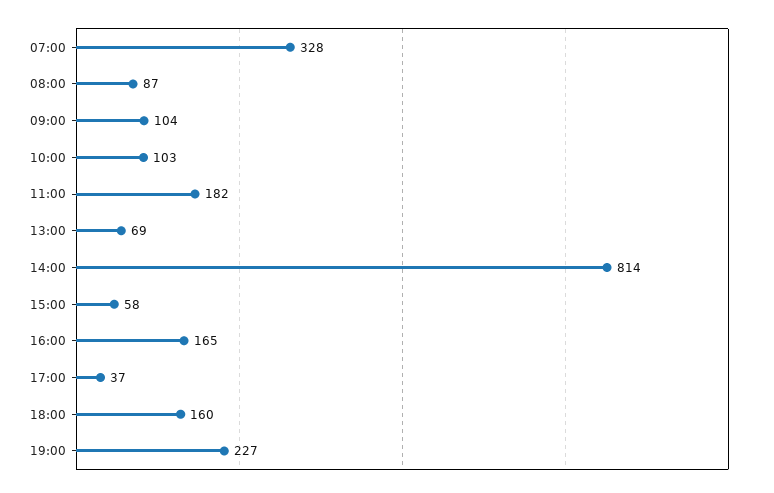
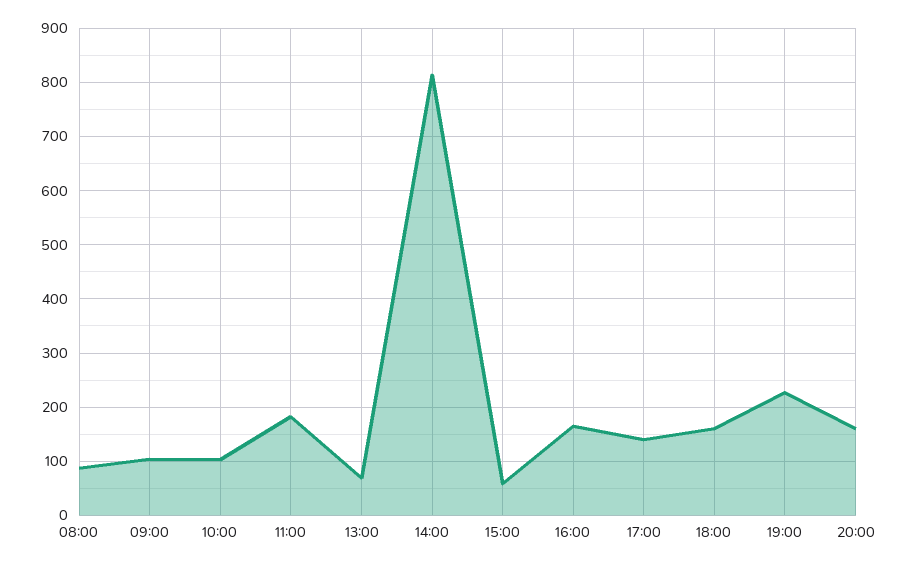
07:00: 328 -> none
17:00: 37 -> 140
20:00: none -> 160

